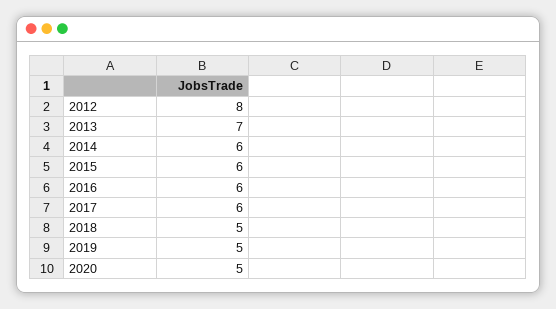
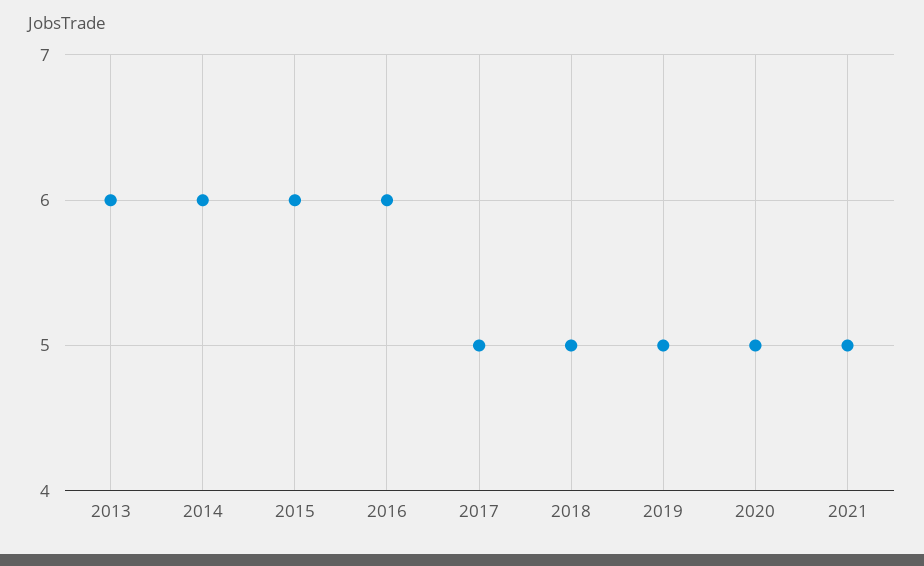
2012: 8 -> none
2013: 7 -> 6
2017: 6 -> 5
2021: none -> 5

